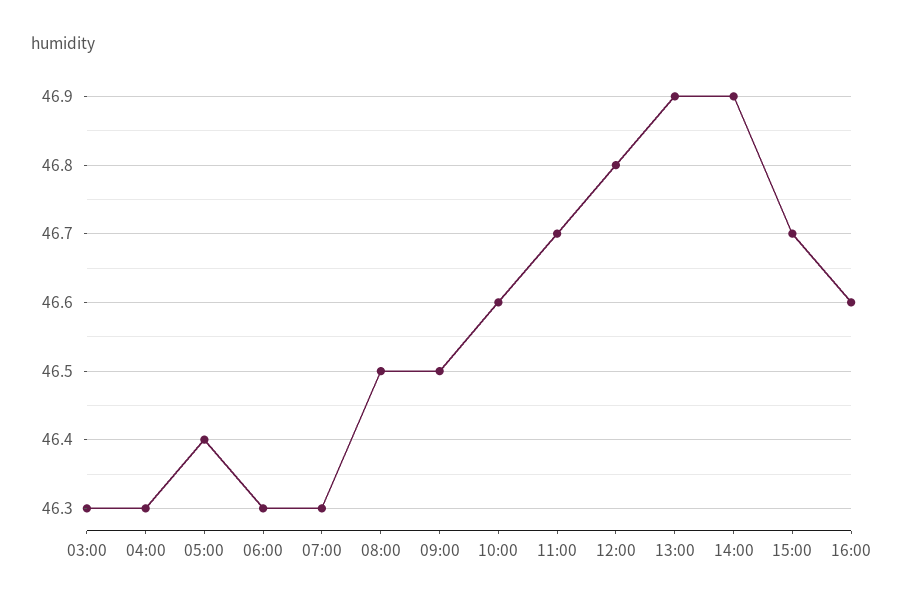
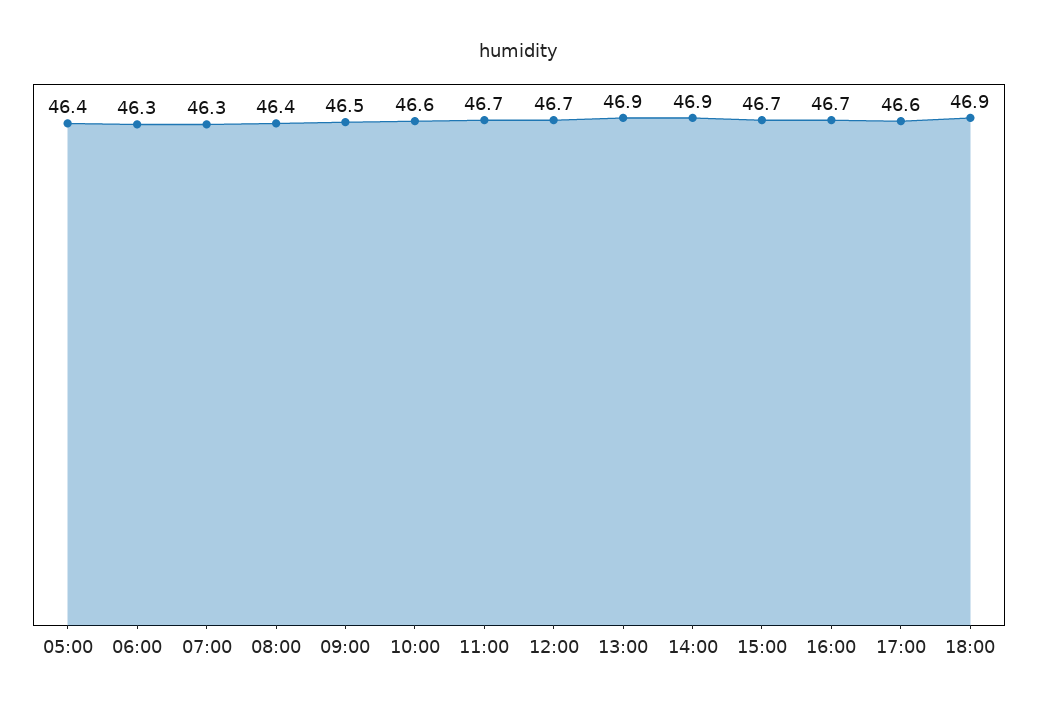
03:00: 46.3 -> none
04:00: 46.3 -> none
08:00: 46.5 -> 46.4
12:00: 46.8 -> 46.7
16:00: 46.6 -> 46.7
17:00: none -> 46.6
18:00: none -> 46.9

